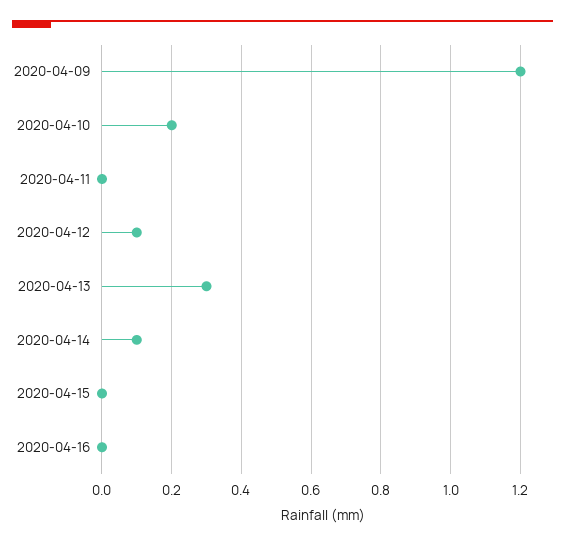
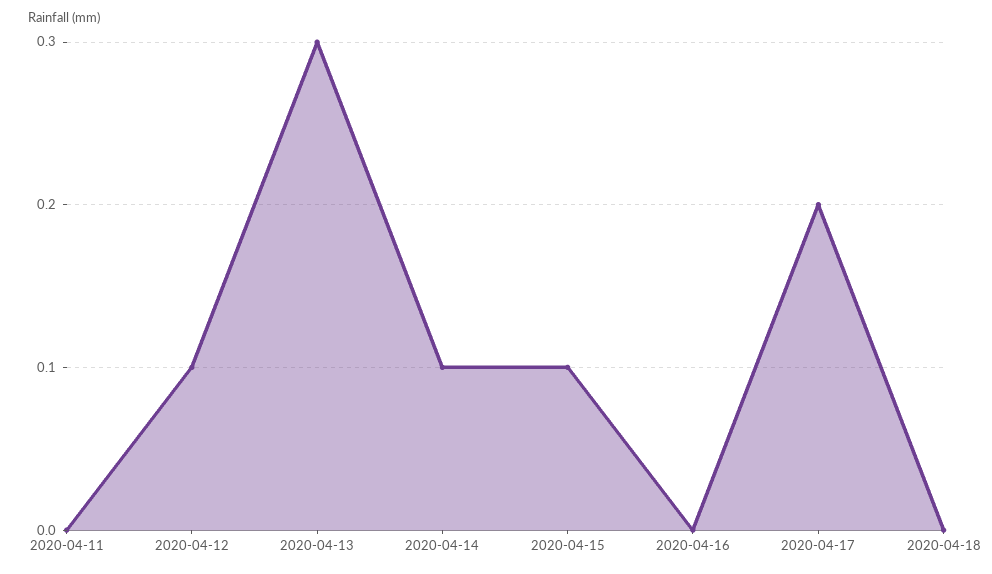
2020-04-09: 1.2 -> none
2020-04-10: 0.2 -> none
2020-04-15: 0 -> 0.1
2020-04-17: none -> 0.2
2020-04-18: none -> 0

